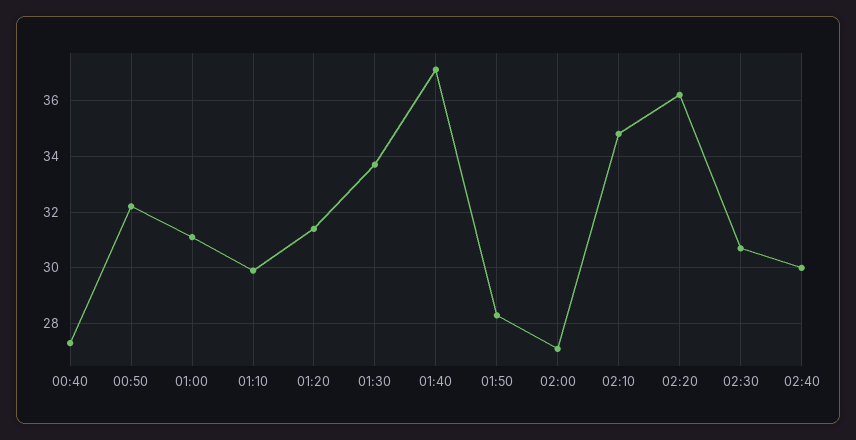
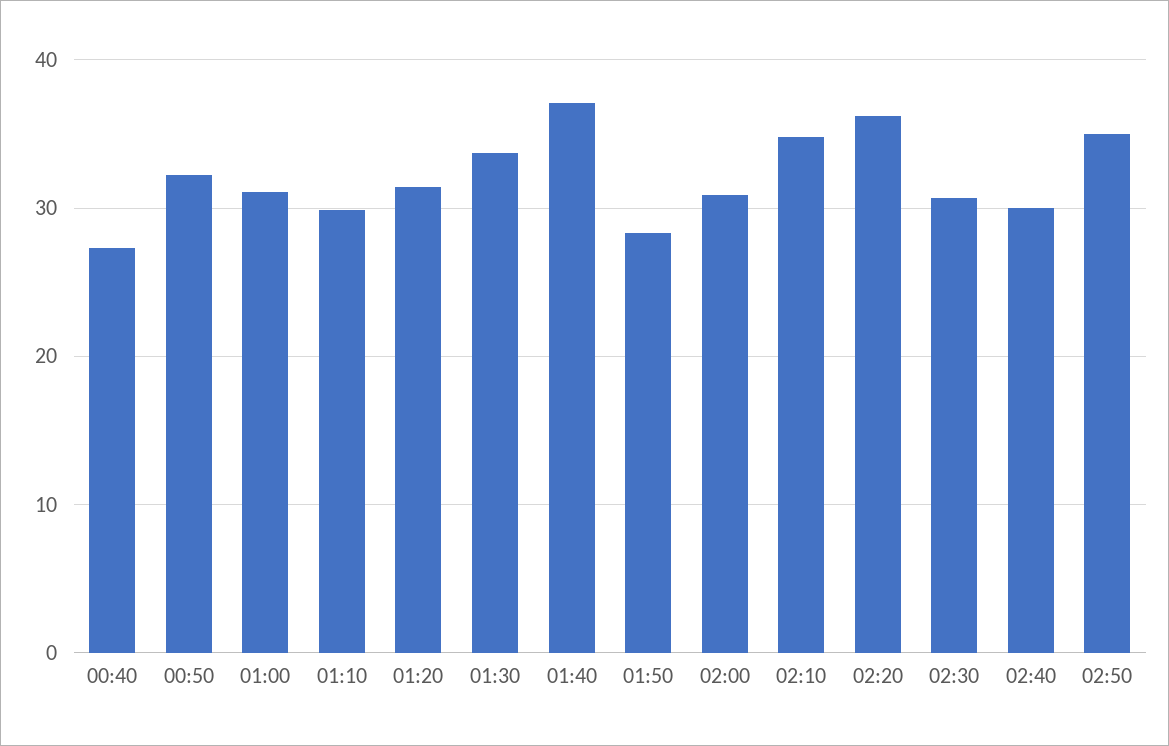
02:00: 27 -> 31
02:50: none -> 35

